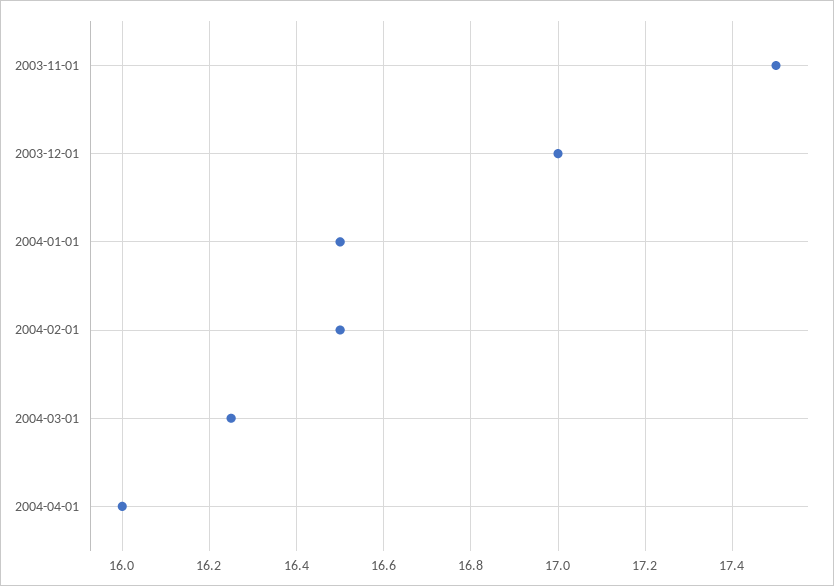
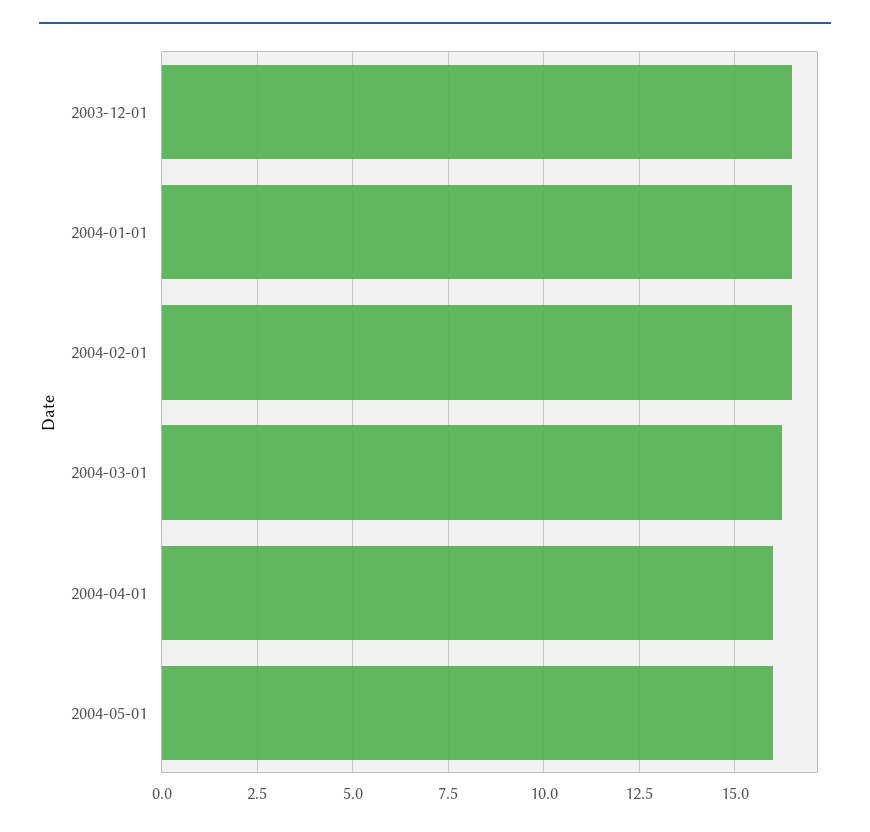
2003-11-01: 17.5 -> none
2003-12-01: 17 -> 16.5
2004-05-01: none -> 16

